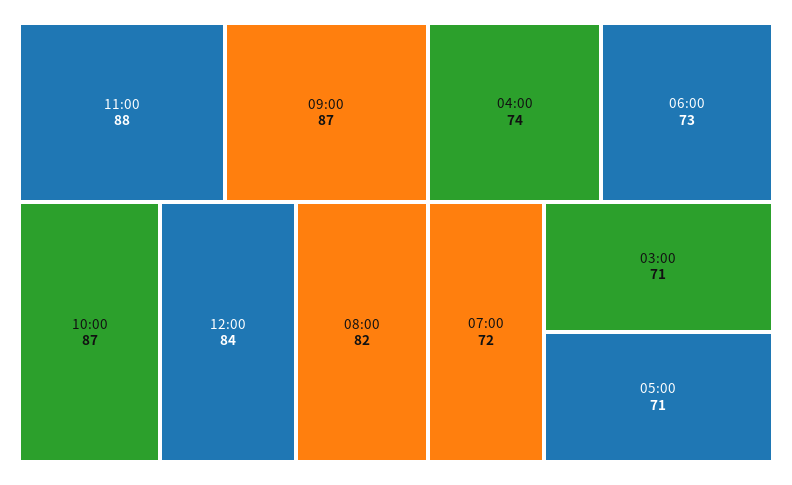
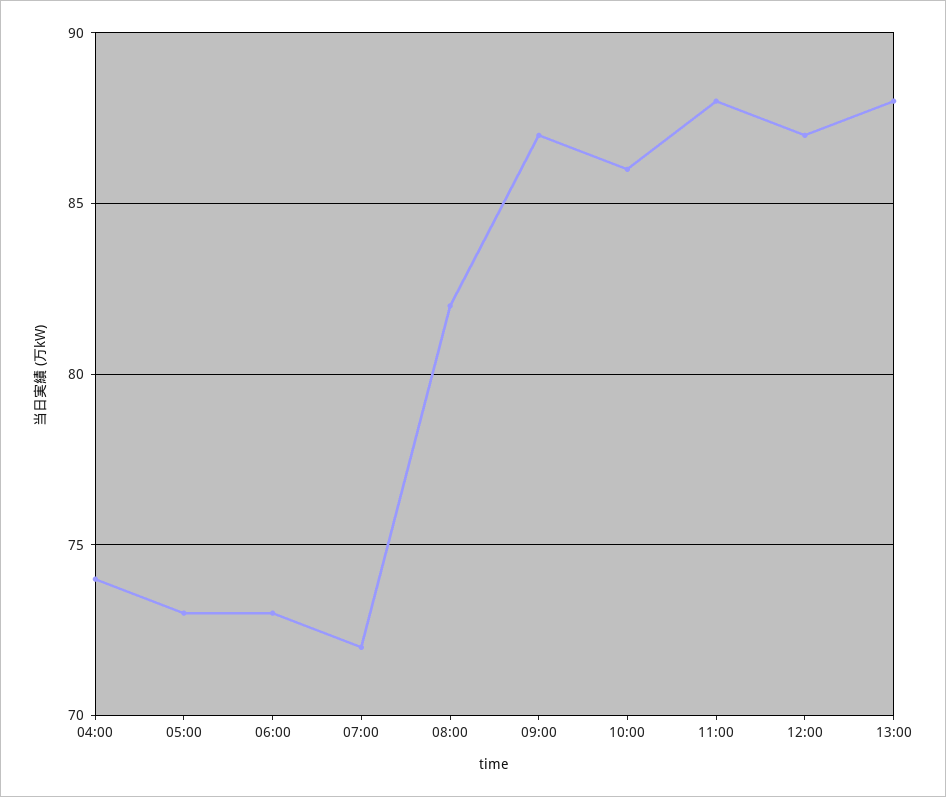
10:00: 87 -> 86
12:00: 84 -> 87
03:00: 71 -> none
05:00: 71 -> 73
13:00: none -> 88

